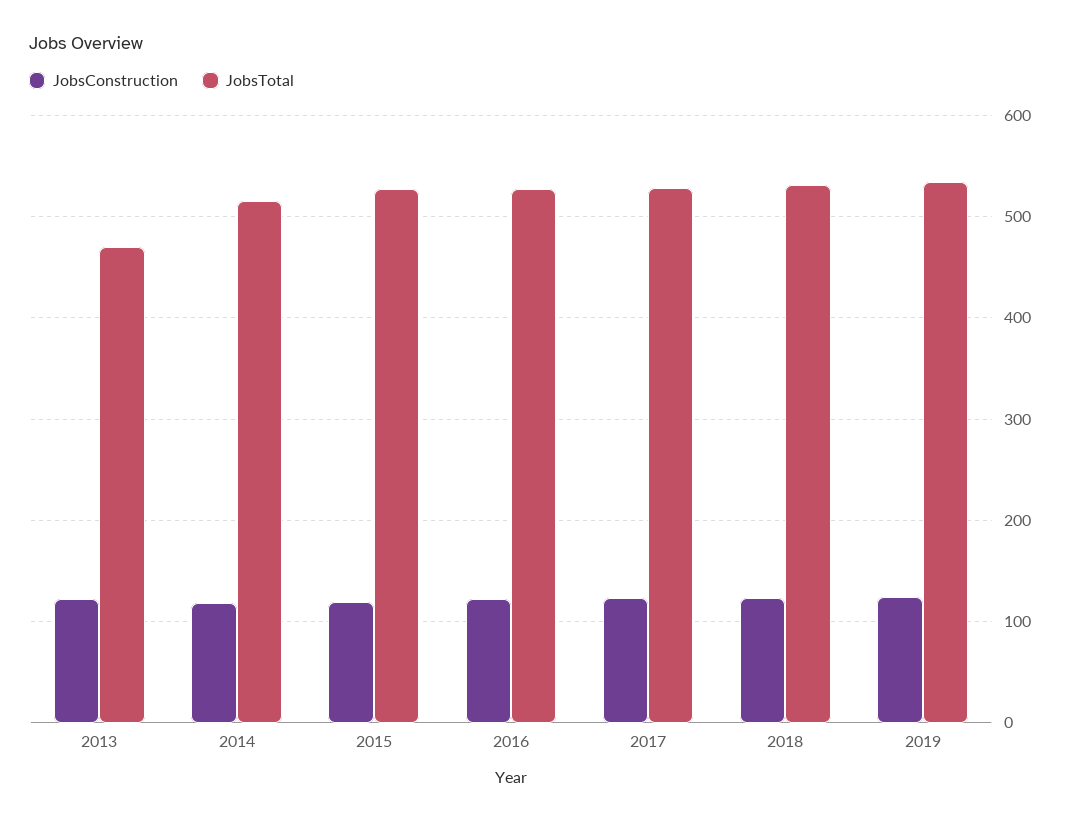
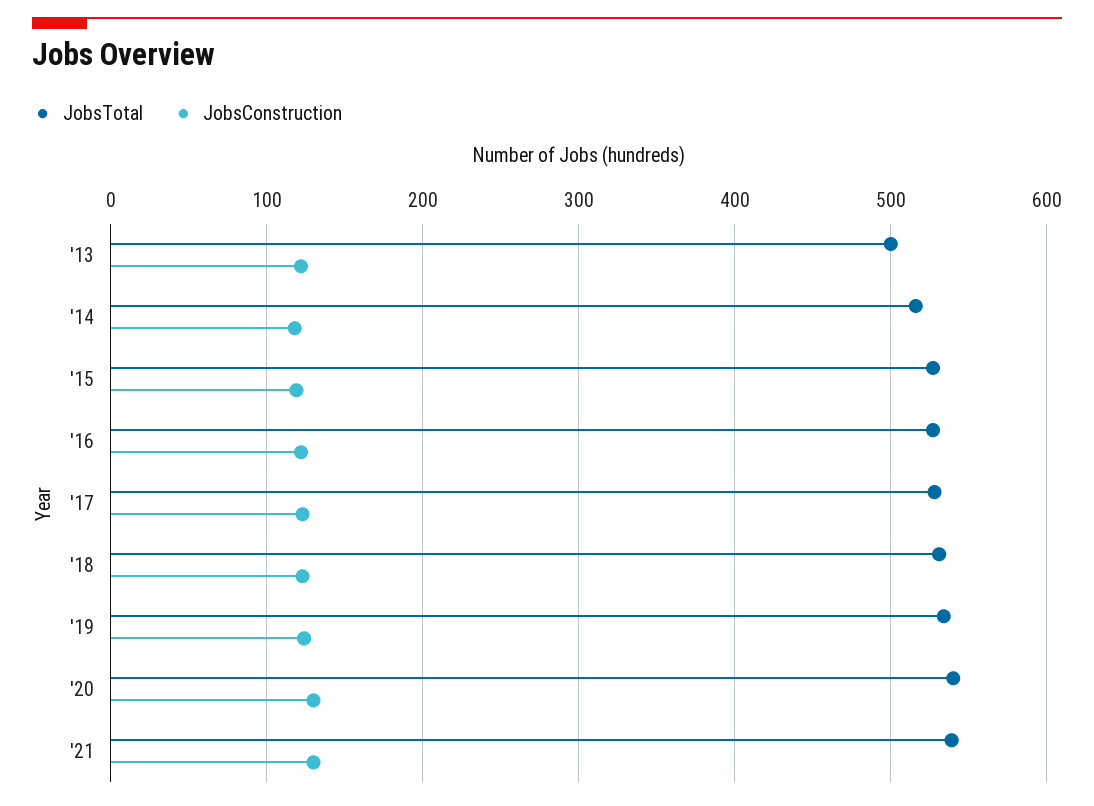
JobsTotal, 2013: 470 -> 500
JobsTotal, '20: none -> 540
JobsConstruction, '20: none -> 130
JobsTotal, '21: none -> 540
JobsConstruction, '21: none -> 130

